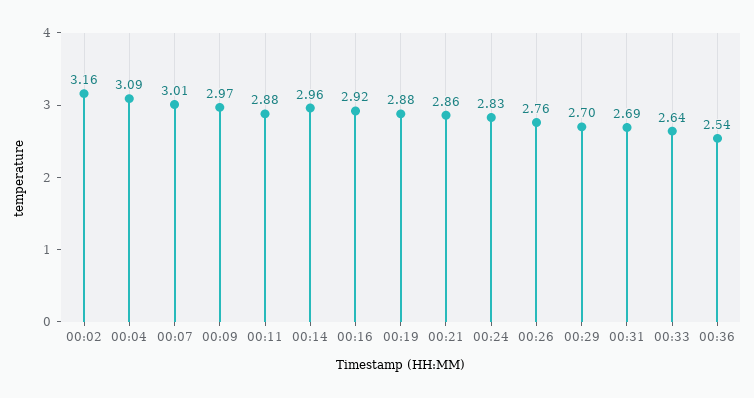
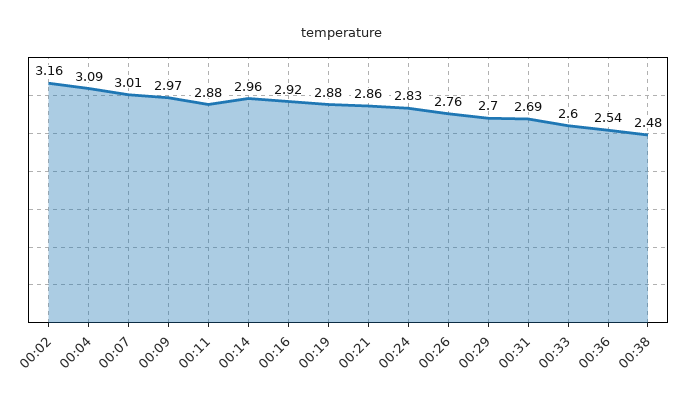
00:33: 2.64 -> 2.6
00:38: none -> 2.48

